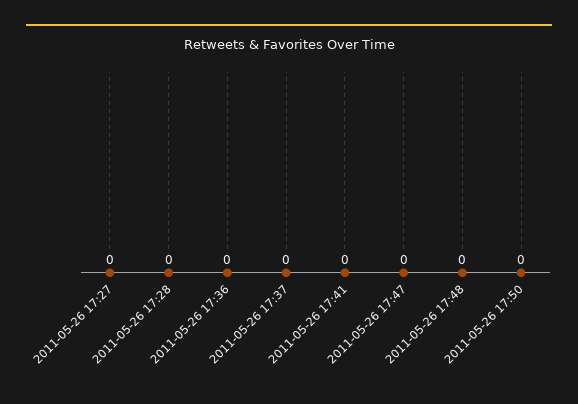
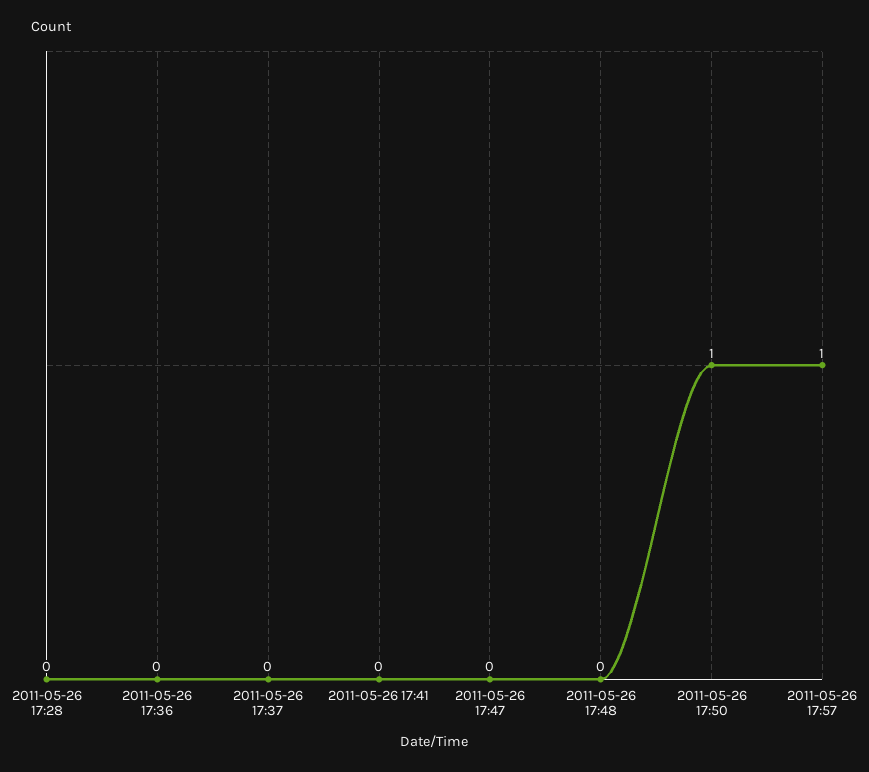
2011-05-26 17:27: 0 -> none
2011-05-26 17:50: 0 -> 1
2011-05-26 17:57: none -> 1

